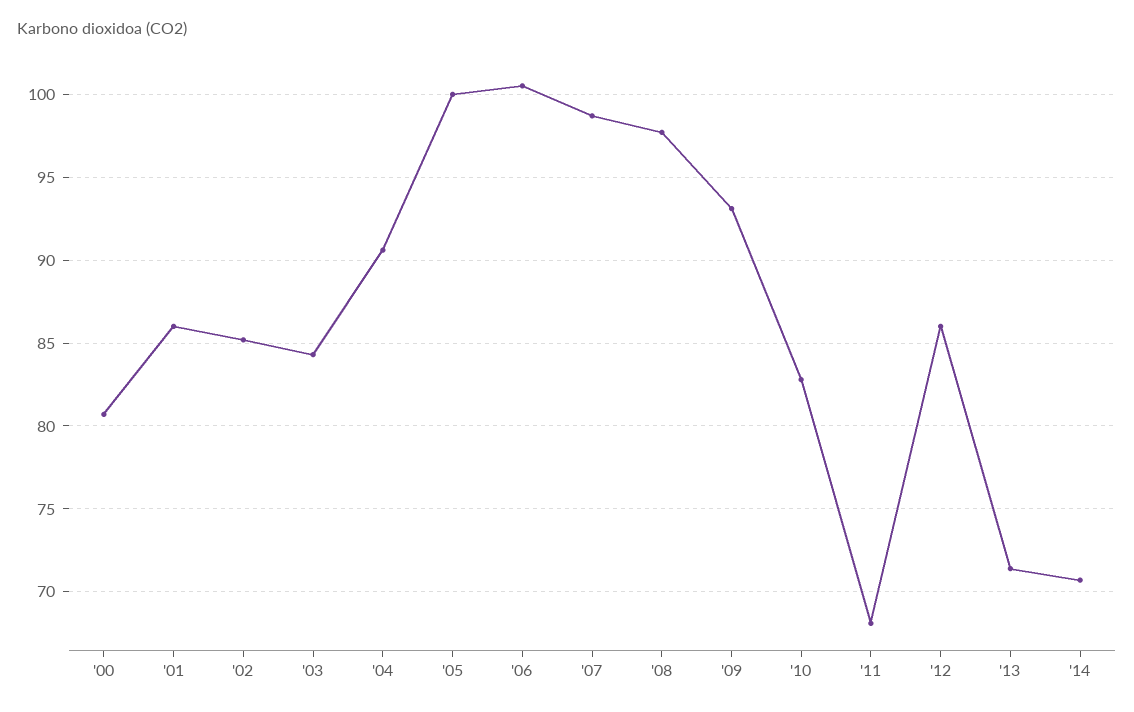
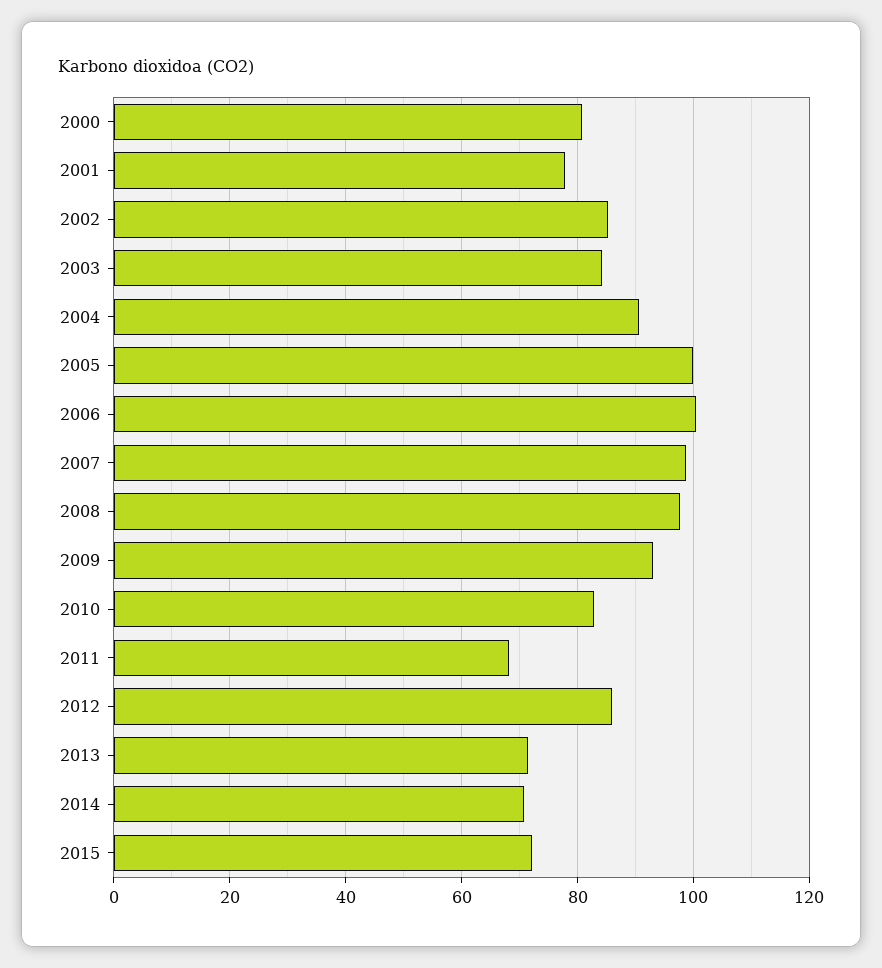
'01: 86 -> 78
2015: none -> 72

